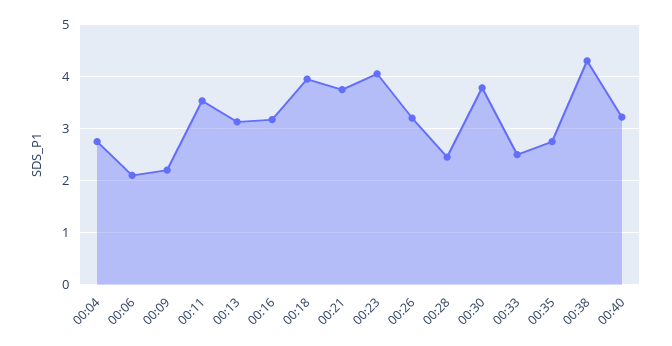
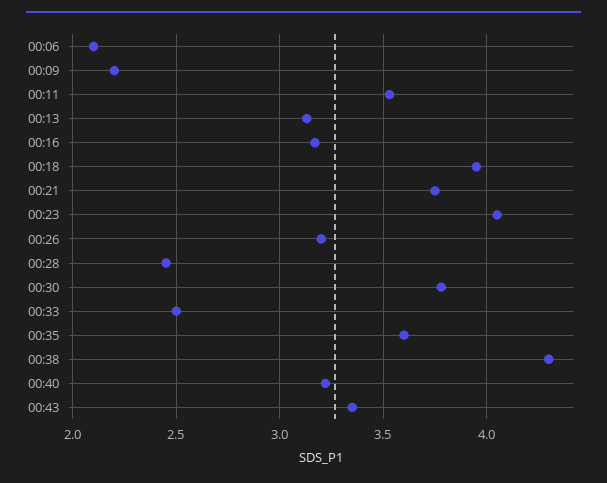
00:04: 2.8 -> none
00:35: 2.8 -> 3.6
00:43: none -> 3.35

